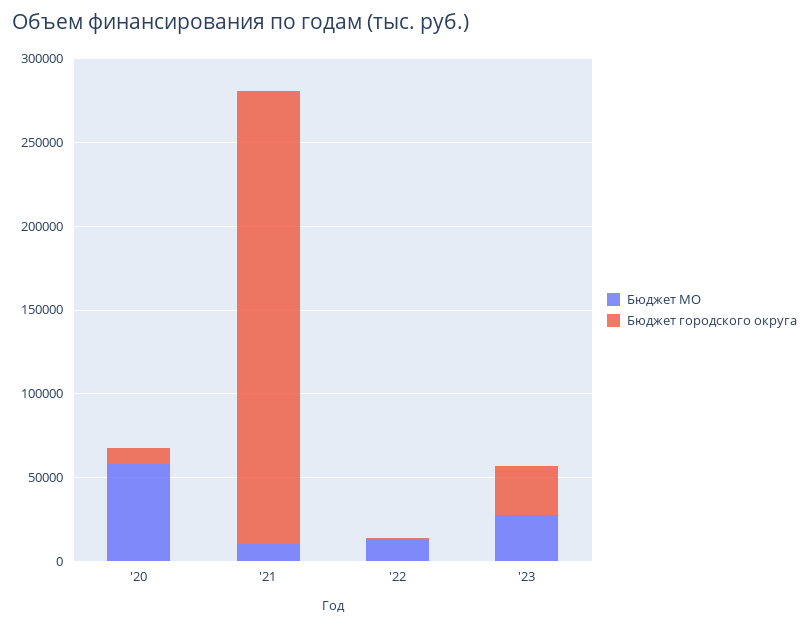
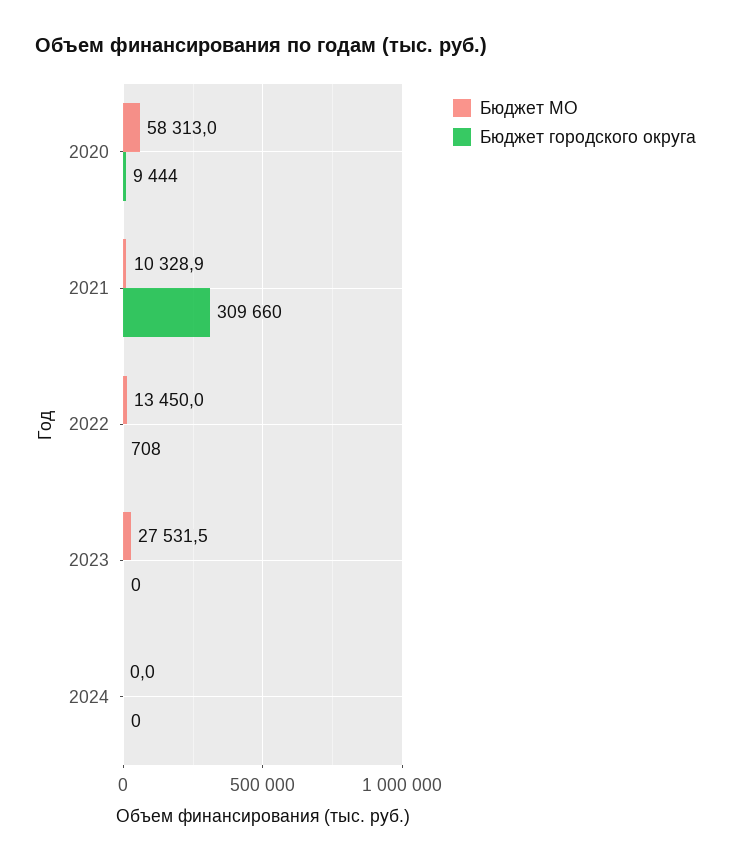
Бюджет городского округа, '21: 270000 -> 309660
Бюджет городского округа, '23: 30000 -> 0
Бюджет МО, 2024: none -> 0
Бюджет городского округа, 2024: none -> 0

